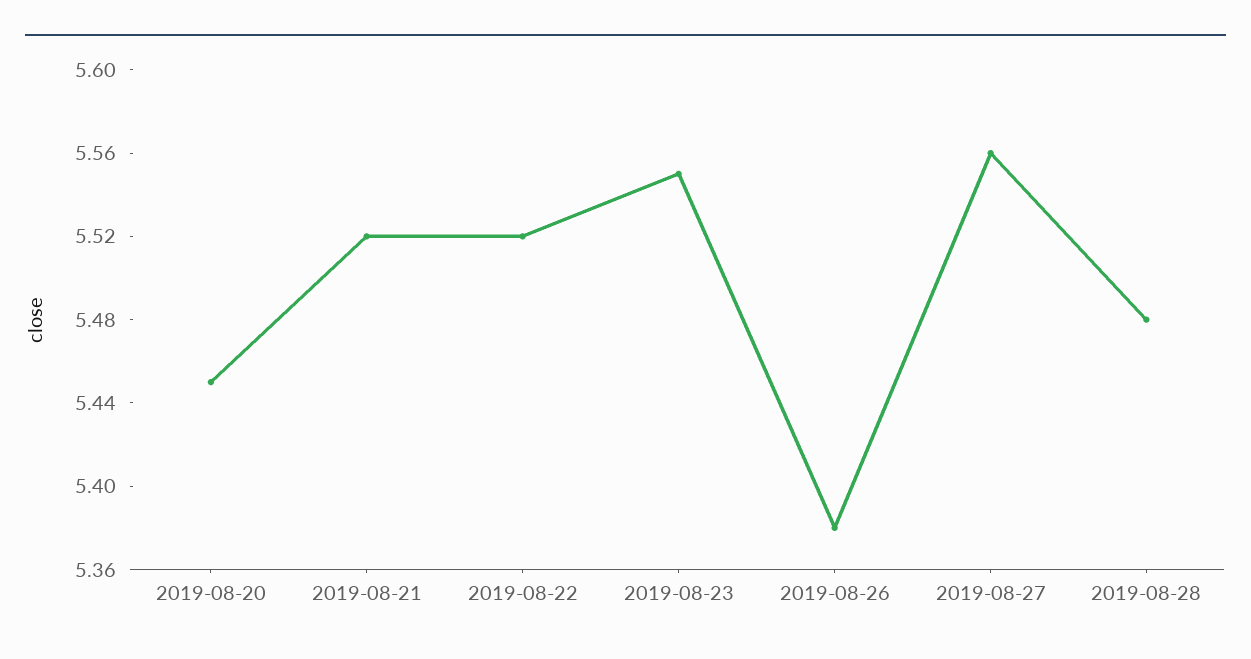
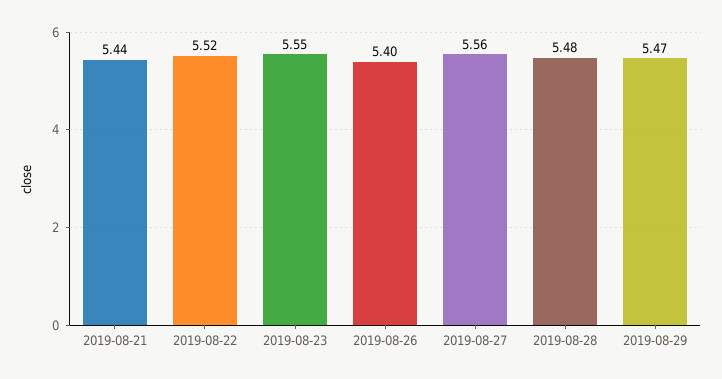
2019-08-20: 5.45 -> none
2019-08-21: 5.52 -> 5.44
2019-08-26: 5.38 -> 5.4
2019-08-29: none -> 5.47

